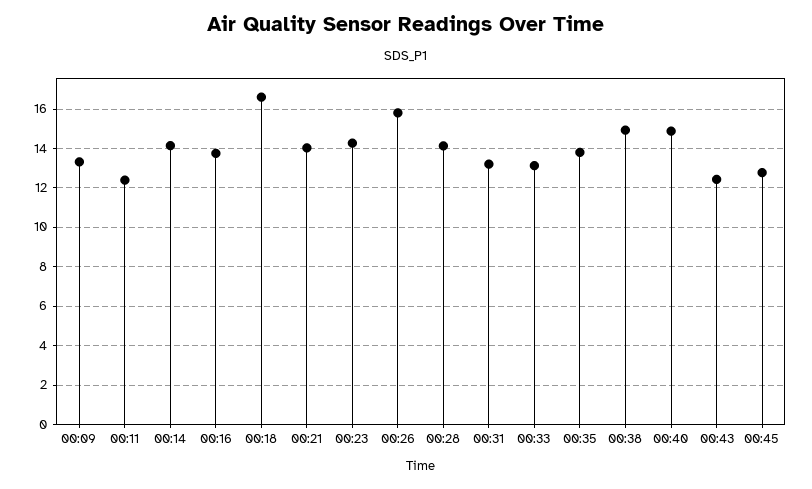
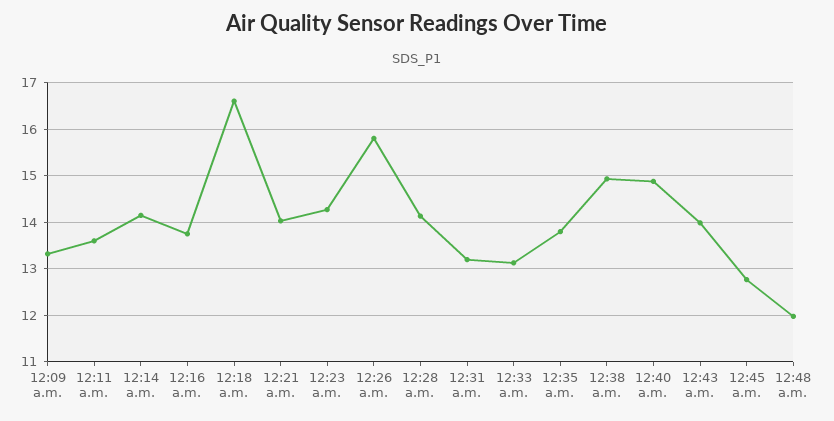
00:11: 12.5 -> 13.6
00:43: 12.5 -> 14
12:48 a.m.: none -> 12

